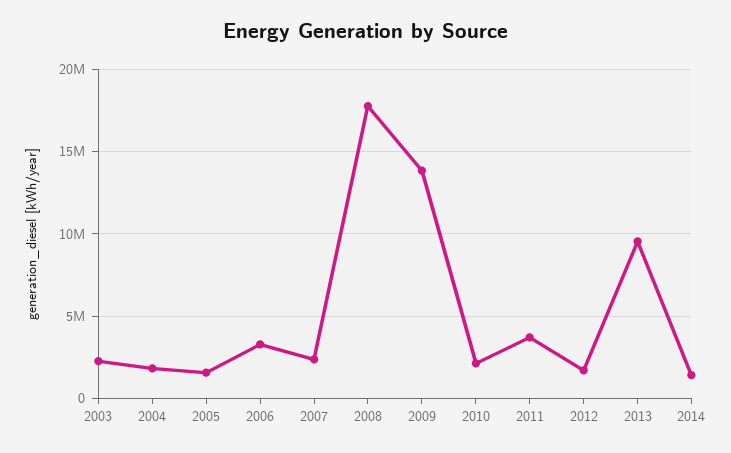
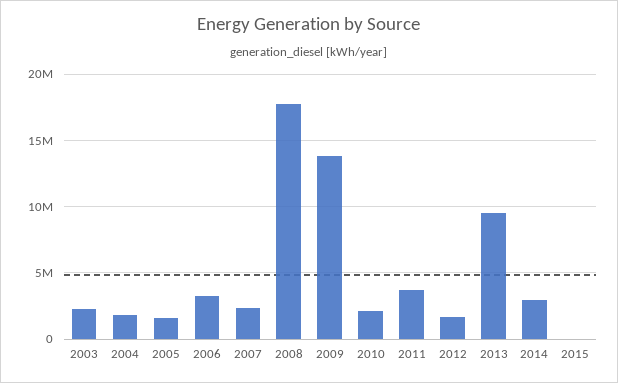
2014: 1500000 -> 3000000
2015: none -> 0

